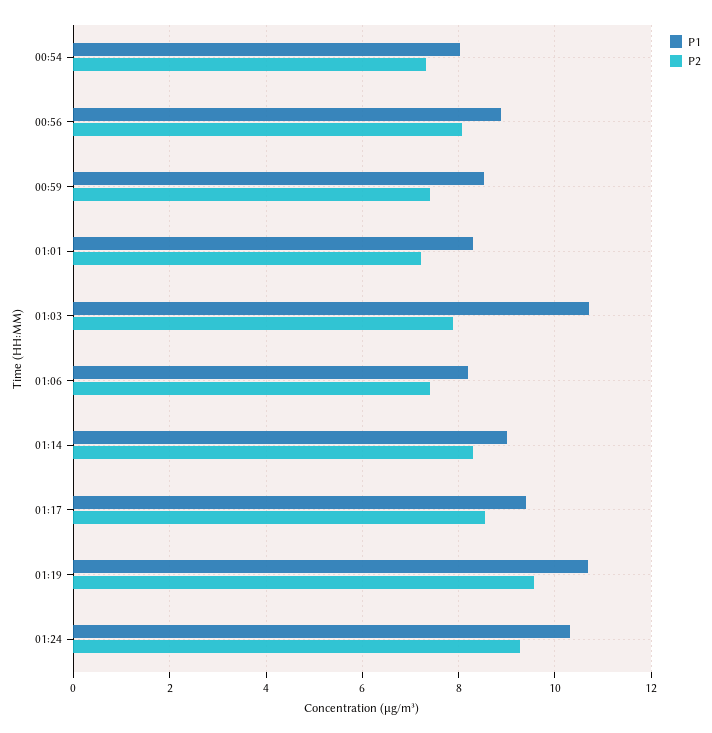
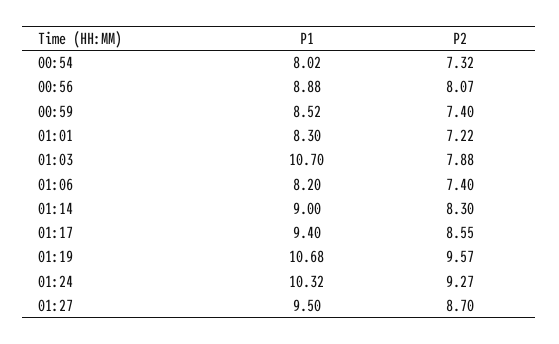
P1, 01:27: none -> 9.5
P2, 01:27: none -> 8.7

